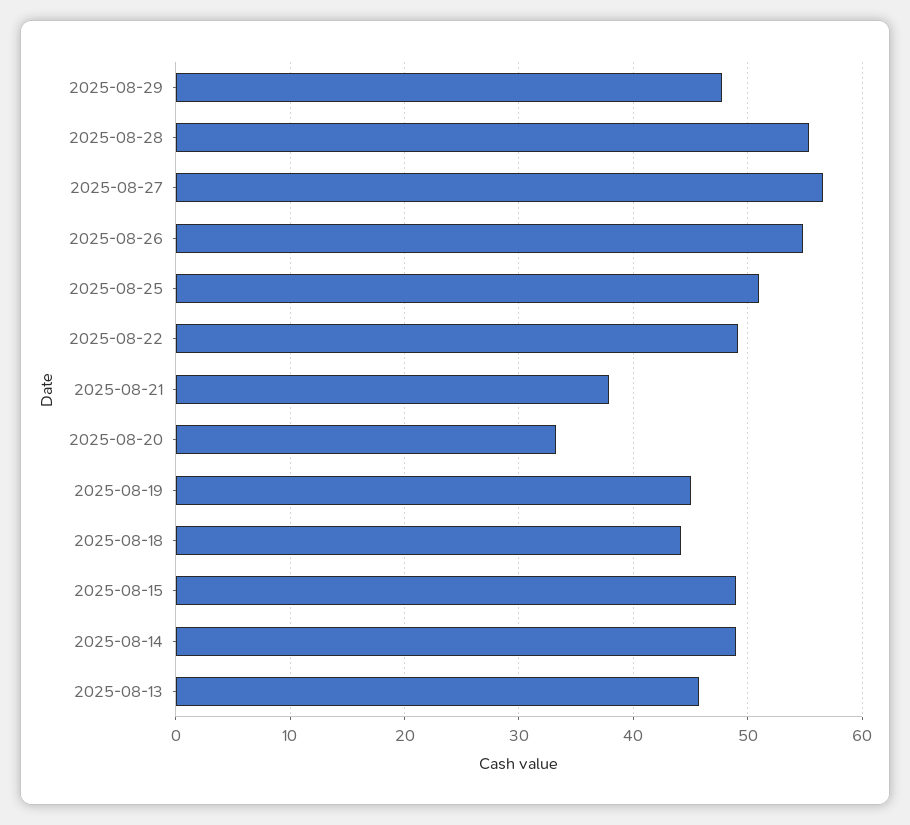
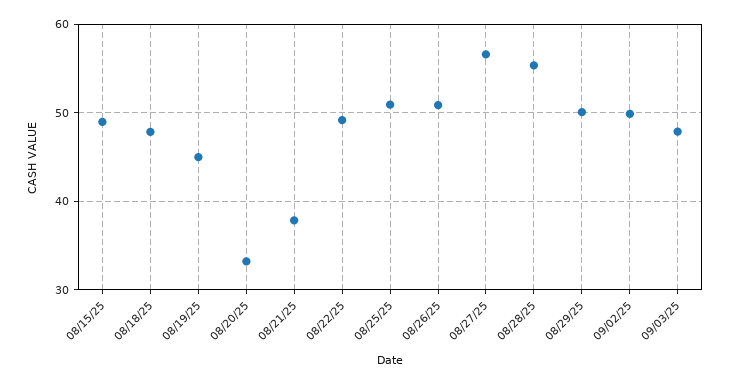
2025-08-29: 48 -> 50
2025-08-26: 55 -> 51
2025-08-18: 44 -> 48
2025-08-14: 49 -> none
2025-08-13: 46 -> none
09/02/25: none -> 50
09/03/25: none -> 48

